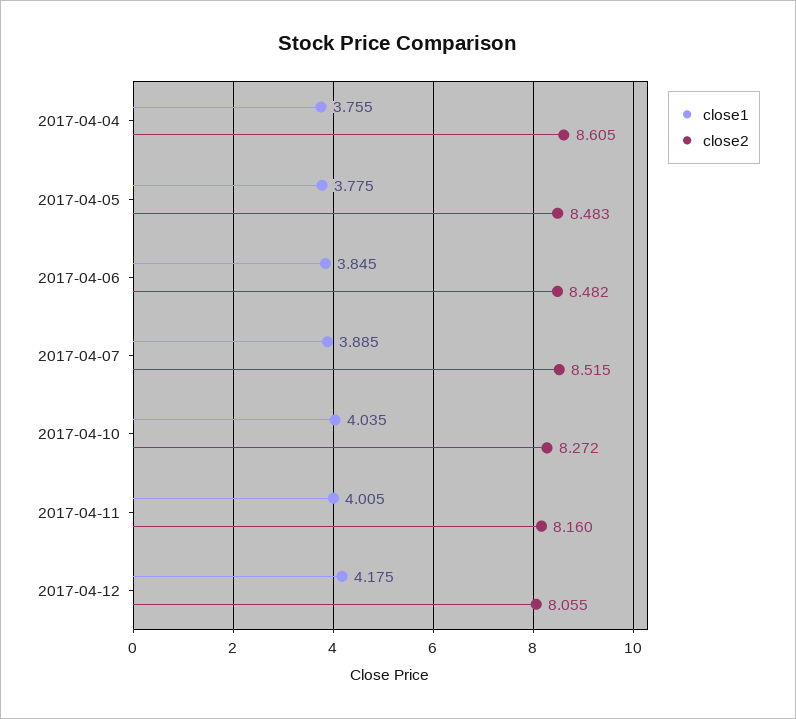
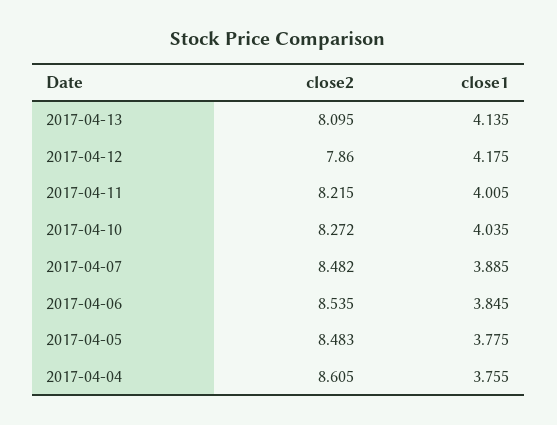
close2, 2017-04-06: 8.482 -> 8.535
close2, 2017-04-07: 8.515 -> 8.482
close2, 2017-04-11: 8.16 -> 8.215
close2, 2017-04-12: 8.055 -> 7.86
close2, 2017-04-13: none -> 8.095
close1, 2017-04-13: none -> 4.135

